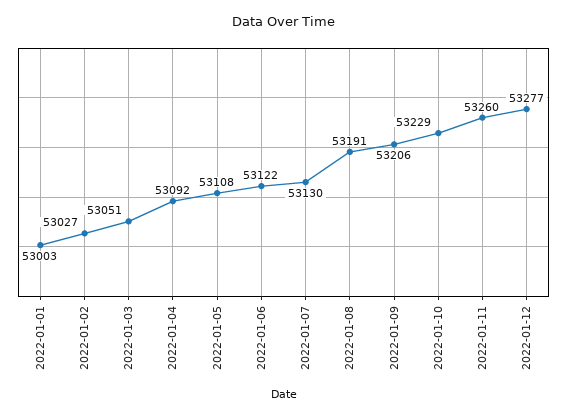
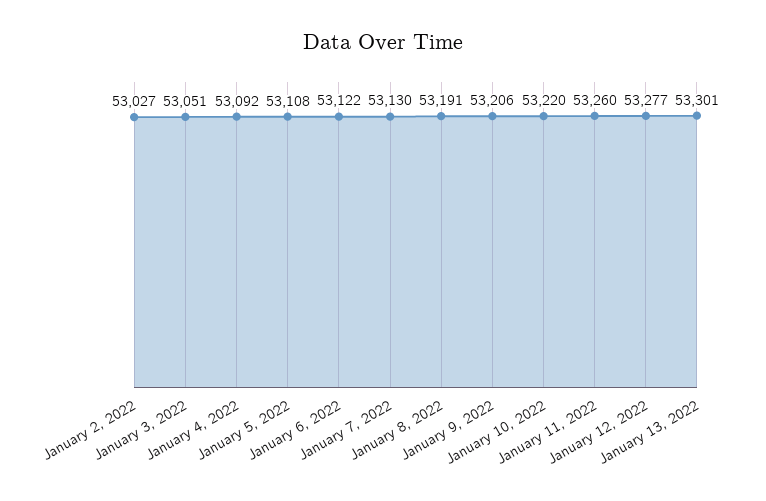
2022-01-01: 53003 -> none
2022-01-10: 53229 -> 53220
January 13, 2022: none -> 53301

